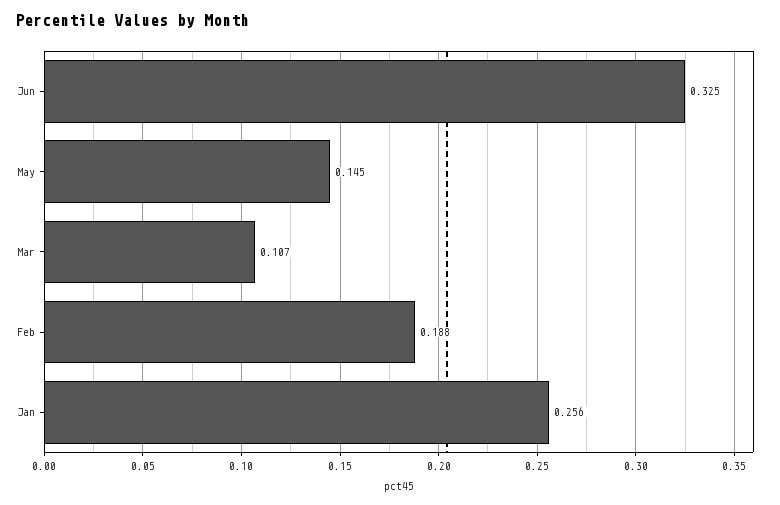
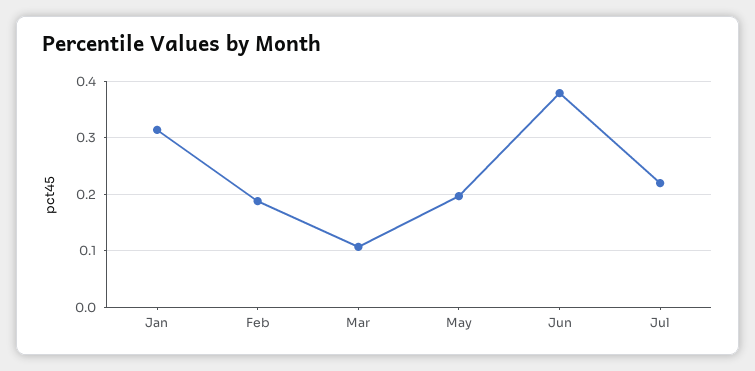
Jun: 0.325 -> 0.38
May: 0.145 -> 0.2
Jan: 0.256 -> 0.32
Jul: none -> 0.22

